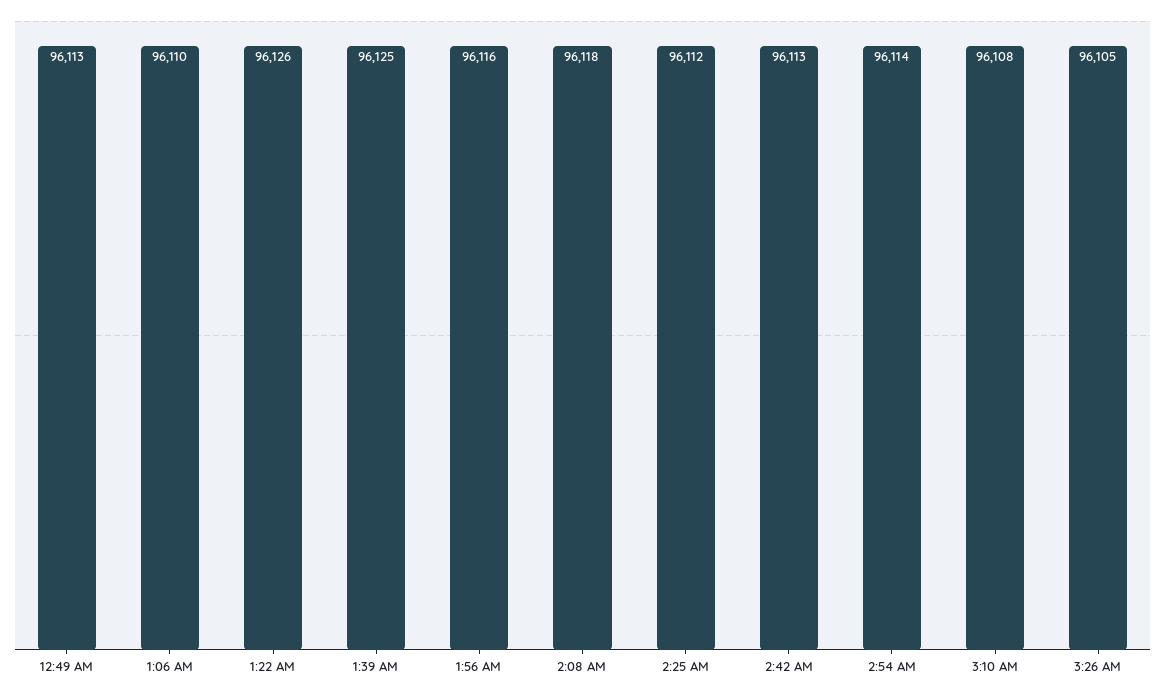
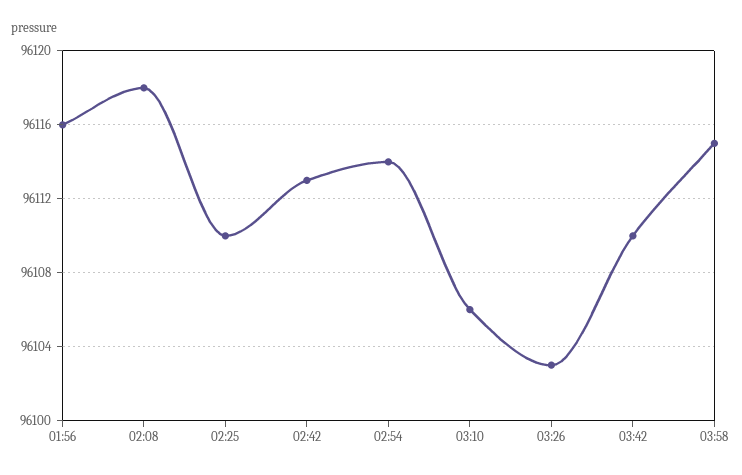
12:49 AM: 96113 -> none
1:06 AM: 96110 -> none
1:22 AM: 96126 -> none
1:39 AM: 96125 -> none
2:25 AM: 96112 -> 96110
3:10 AM: 96108 -> 96106
3:26 AM: 96105 -> 96103
03:42: none -> 96110
03:58: none -> 96115

